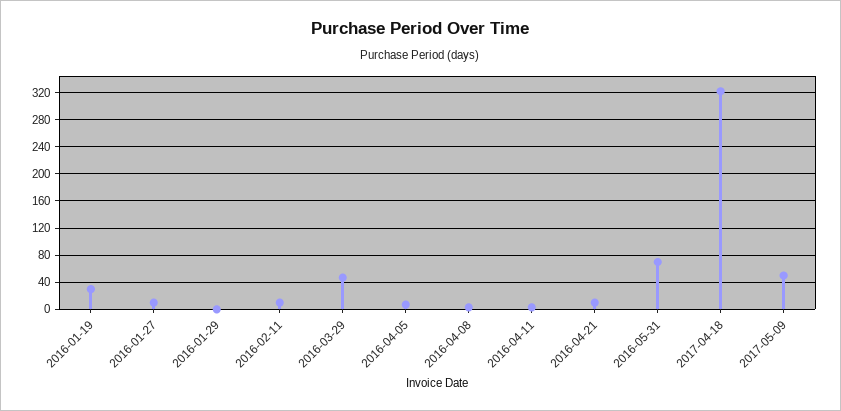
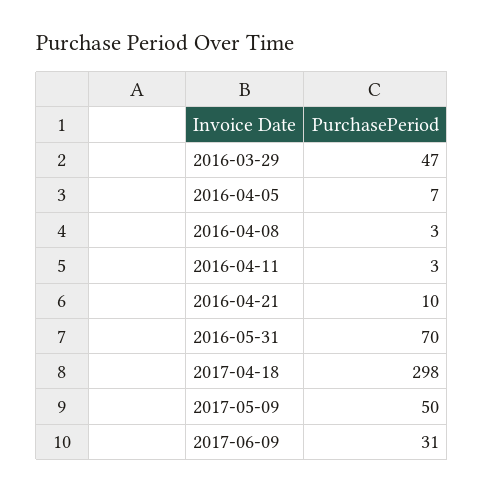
2016-01-19: 30 -> none
2016-01-27: 10 -> none
2016-01-29: 0 -> none
2016-02-11: 10 -> none
2017-04-18: 320 -> 298
2017-06-09: none -> 31

